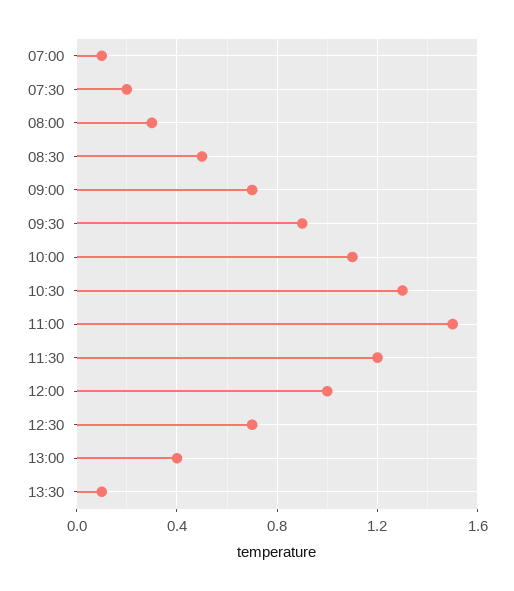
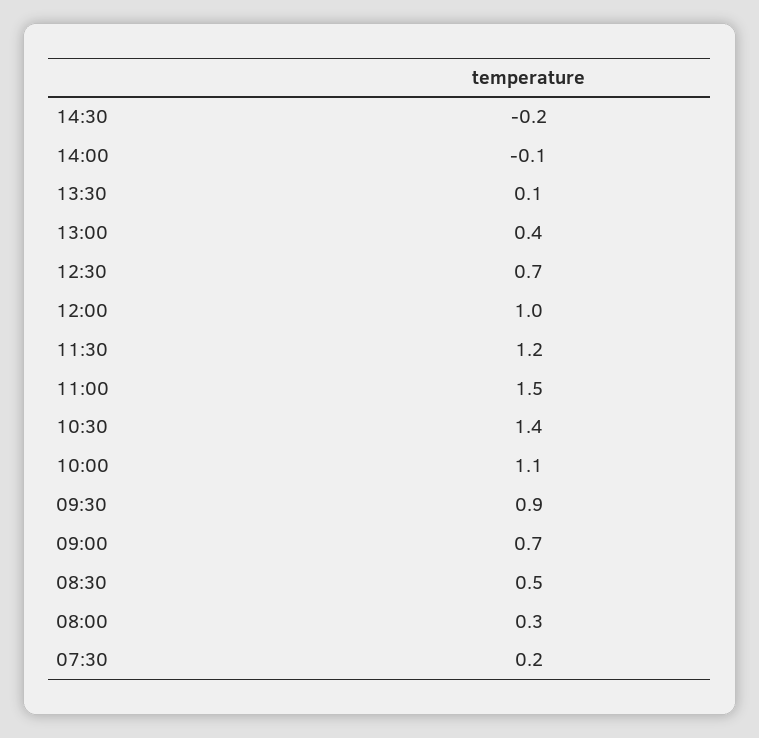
07:00: 0.1 -> none
10:30: 1.3 -> 1.4
14:30: none -> -0.2
14:00: none -> -0.1

